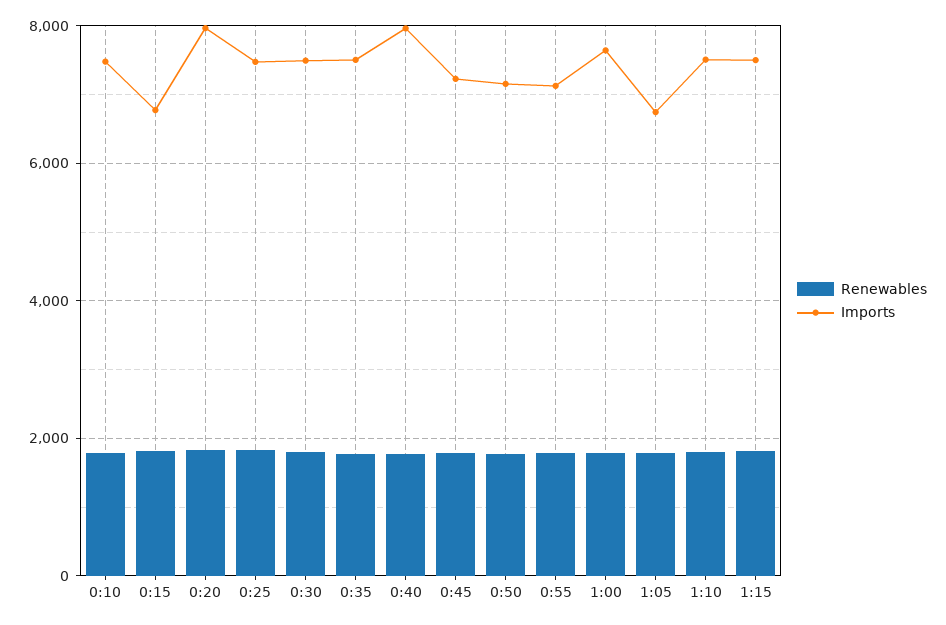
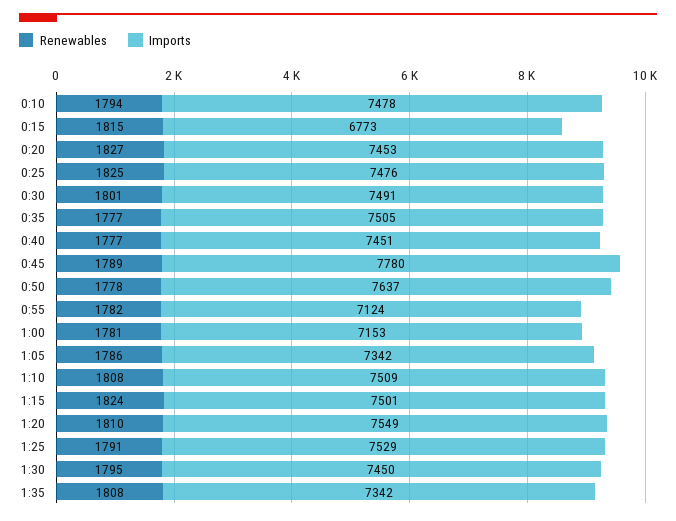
Imports, 0:20: 8000 -> 7453
Imports, 0:40: 8000 -> 7451
Imports, 0:45: 7200 -> 7780
Imports, 0:50: 7200 -> 7637
Imports, 1:00: 7600 -> 7153
Imports, 1:05: 6800 -> 7342
Renewables, 1:20: none -> 1810
Imports, 1:20: none -> 7549
Renewables, 1:25: none -> 1791
Imports, 1:25: none -> 7529
Renewables, 1:30: none -> 1795
Imports, 1:30: none -> 7450
Renewables, 1:35: none -> 1808
Imports, 1:35: none -> 7342

